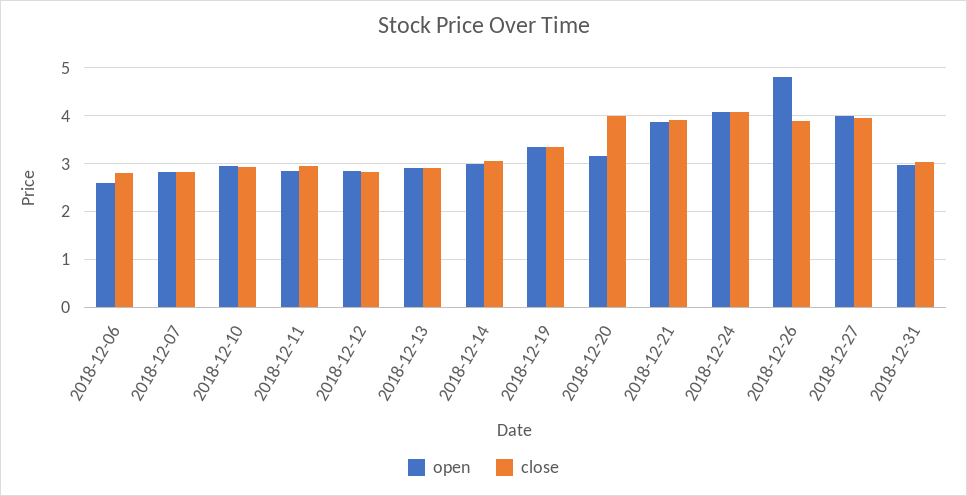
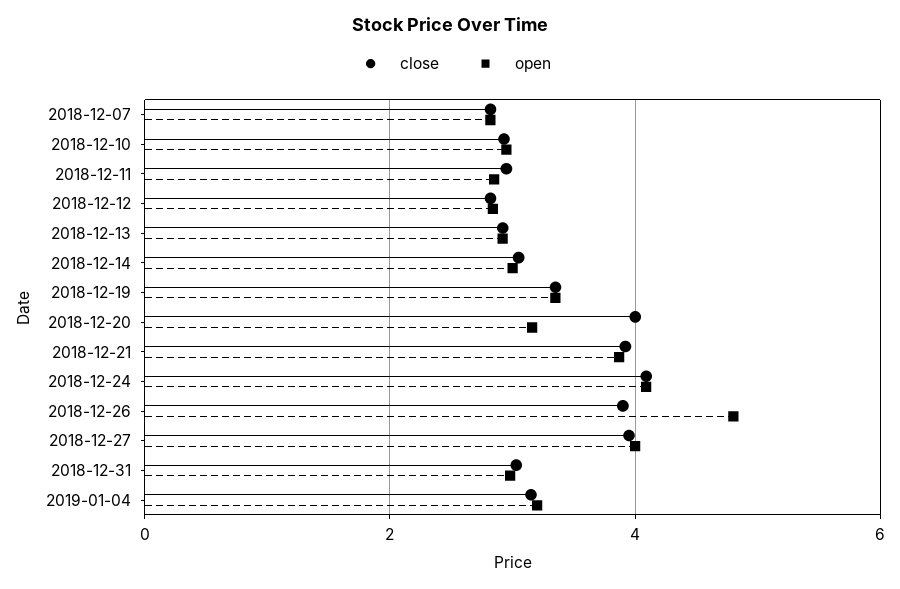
open, 2018-12-06: 2.6 -> none
close, 2018-12-06: 2.8 -> none
close, 2019-01-04: none -> 3.2
open, 2019-01-04: none -> 3.2

